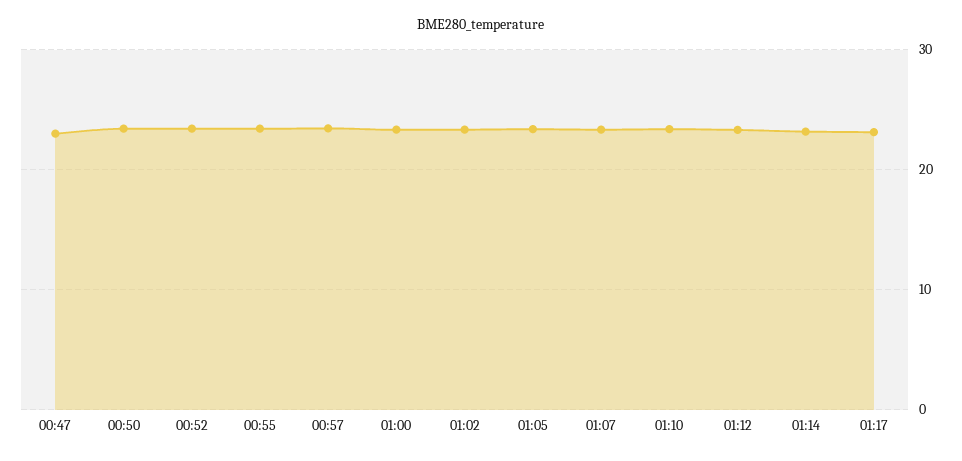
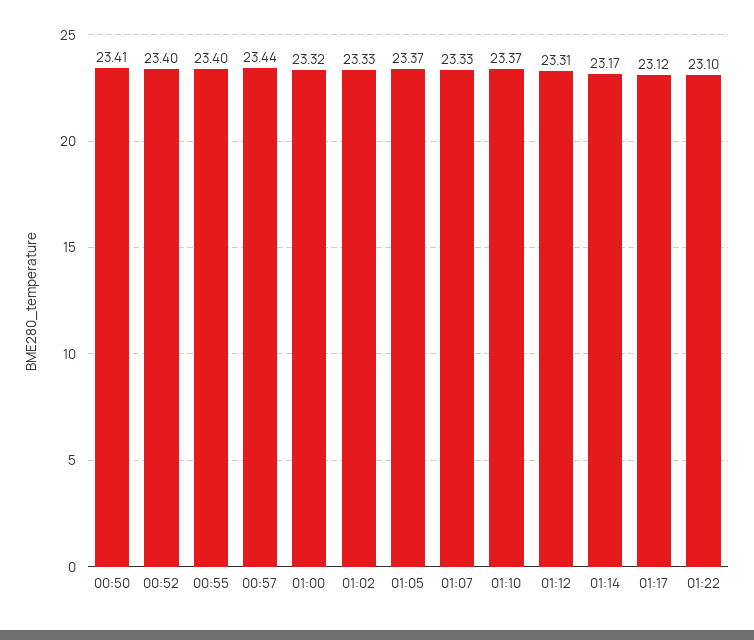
00:47: 23 -> none
01:22: none -> 23.1

